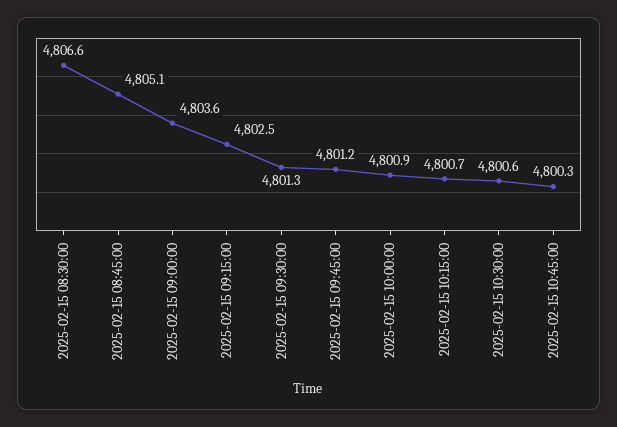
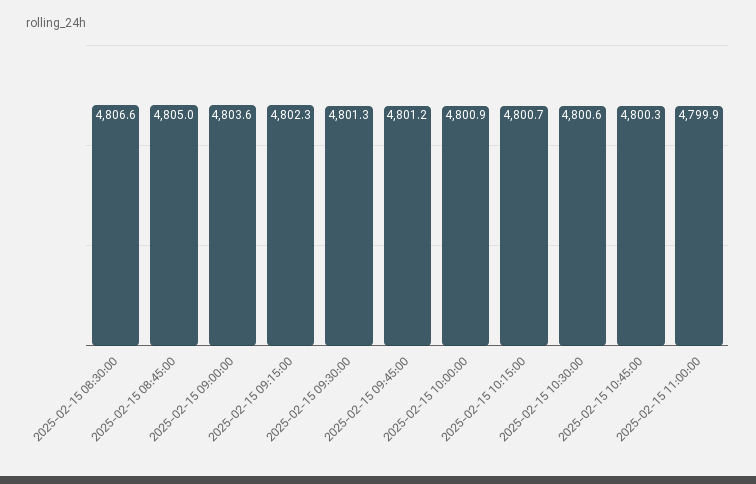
2025-02-15 08:45:00: 4805.1 -> 4805
2025-02-15 09:15:00: 4802.5 -> 4802.3
2025-02-15 11:00:00: none -> 4799.9

